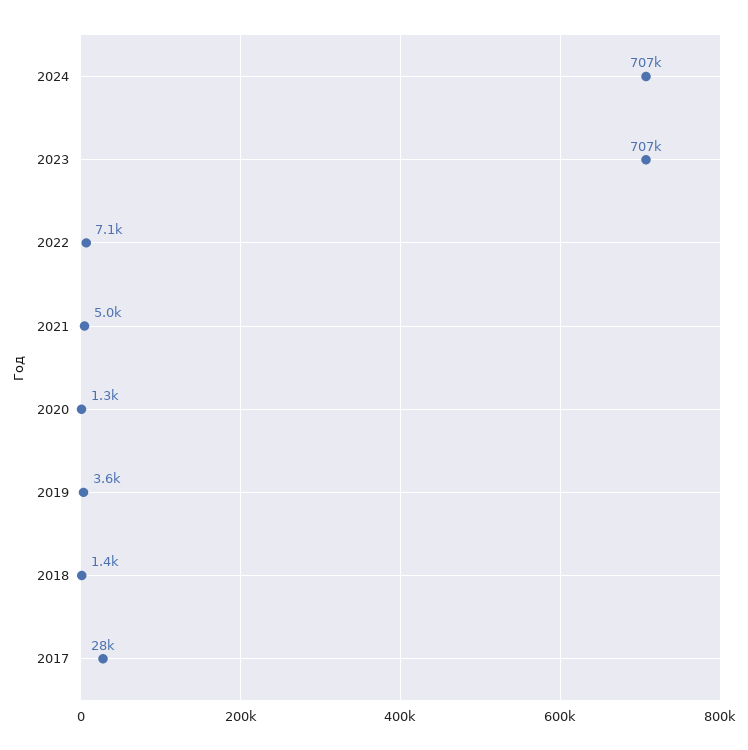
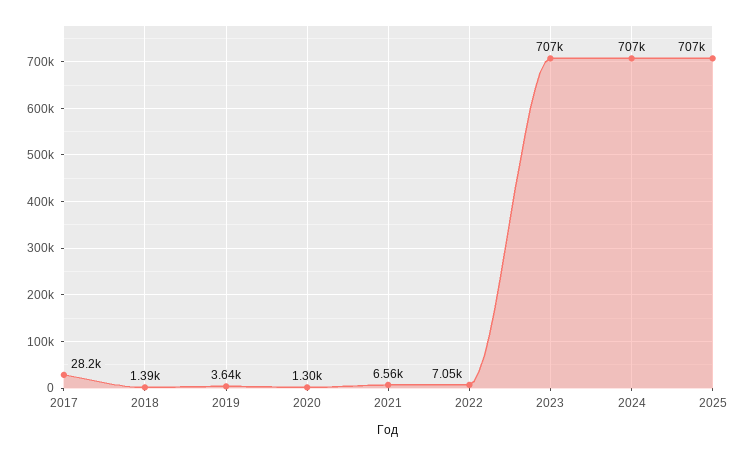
2021: 5000 -> 6560
2025: none -> 707000

